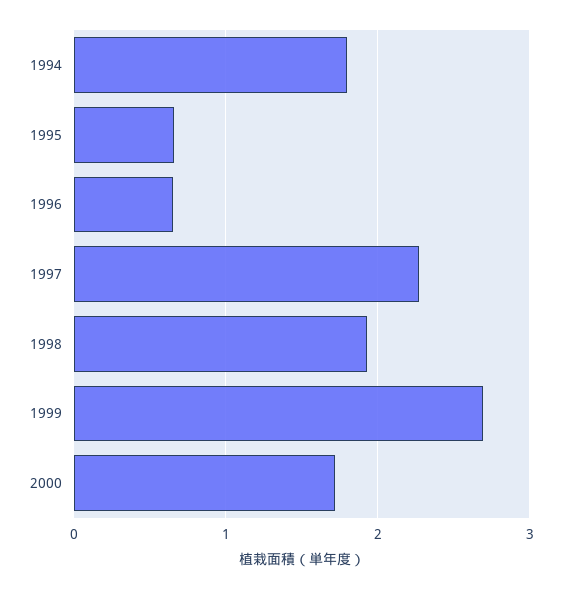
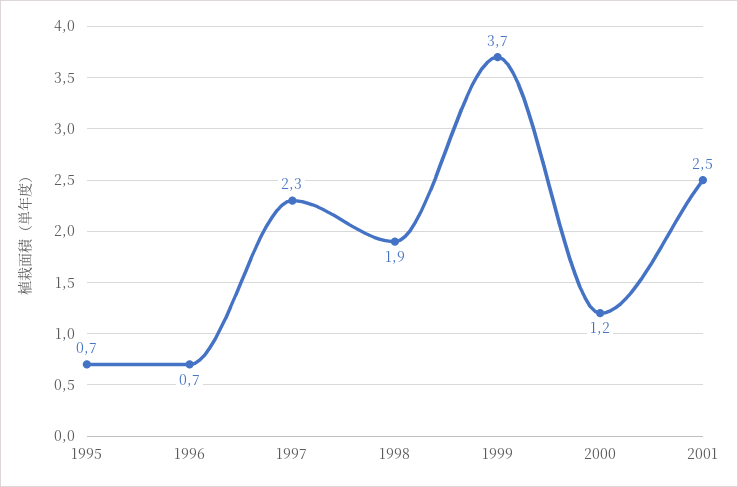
1994: 1.8 -> none
1999: 2.7 -> 3.7
2000: 1.7 -> 1.2
2001: none -> 2.5

